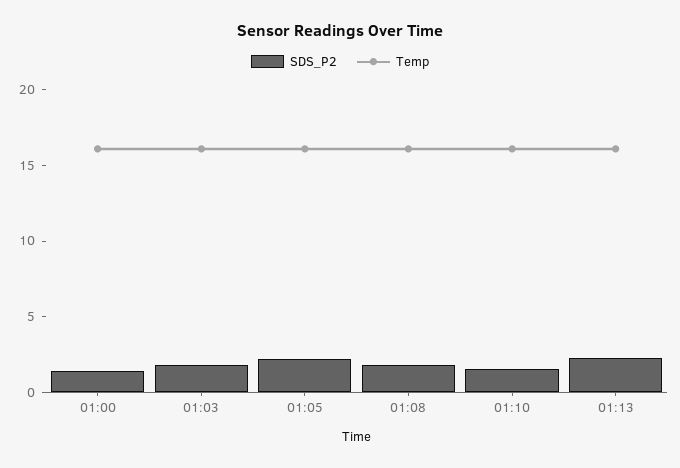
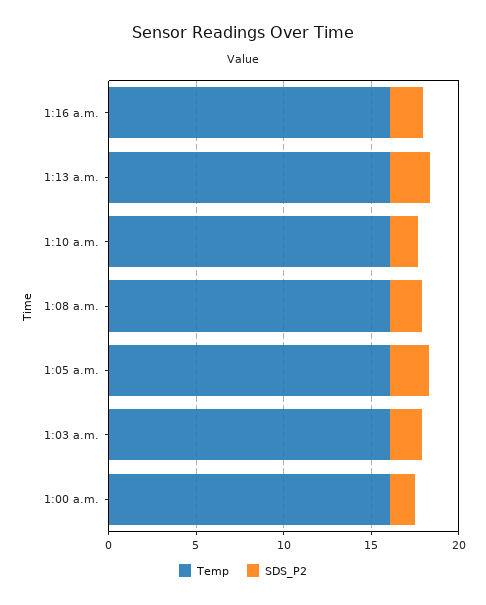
Temp, 1:16 a.m.: none -> 16
SDS_P2, 1:16 a.m.: none -> 2

